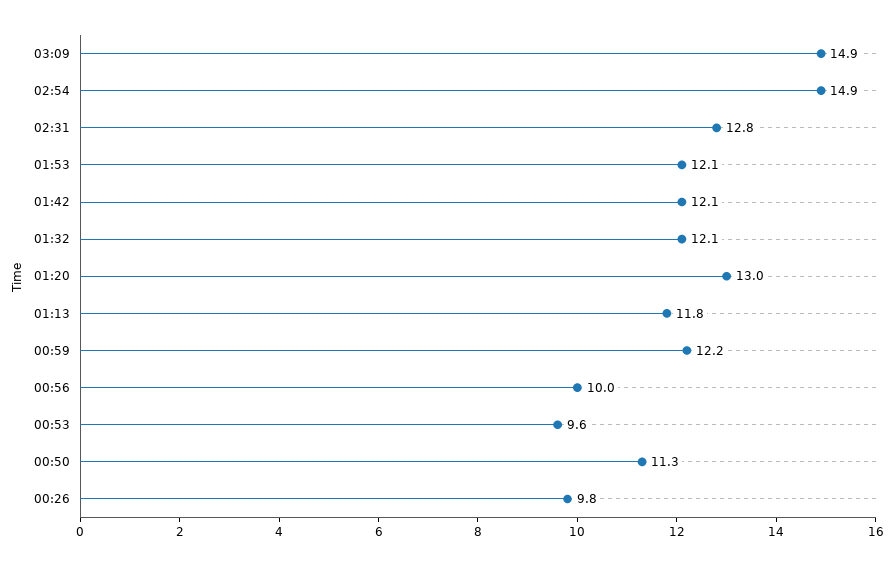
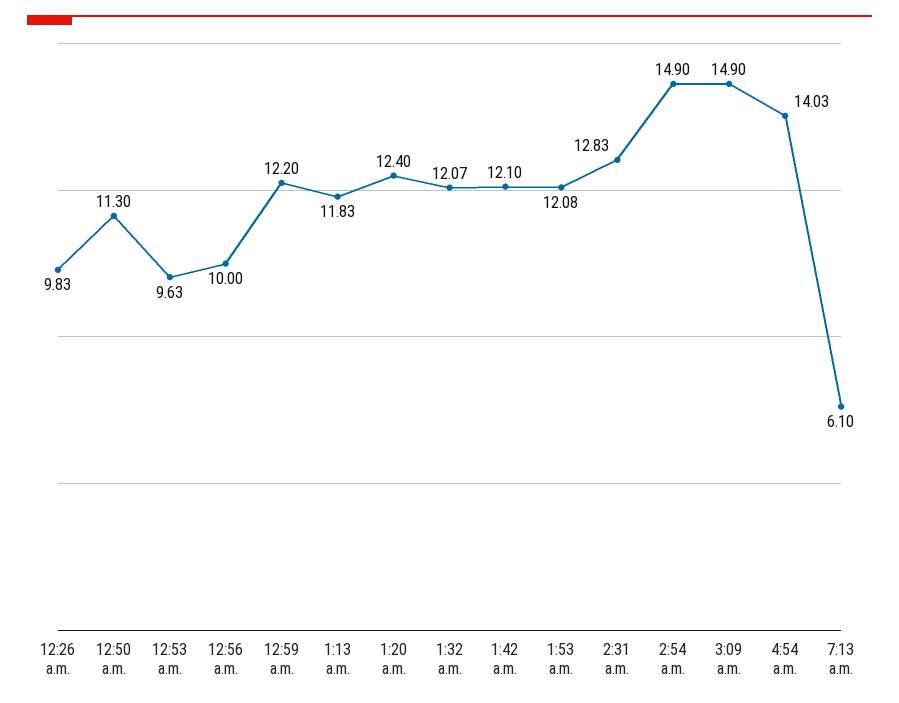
01:20: 13 -> 12.4
4:54 a.m.: none -> 14.03
7:13 a.m.: none -> 6.1

